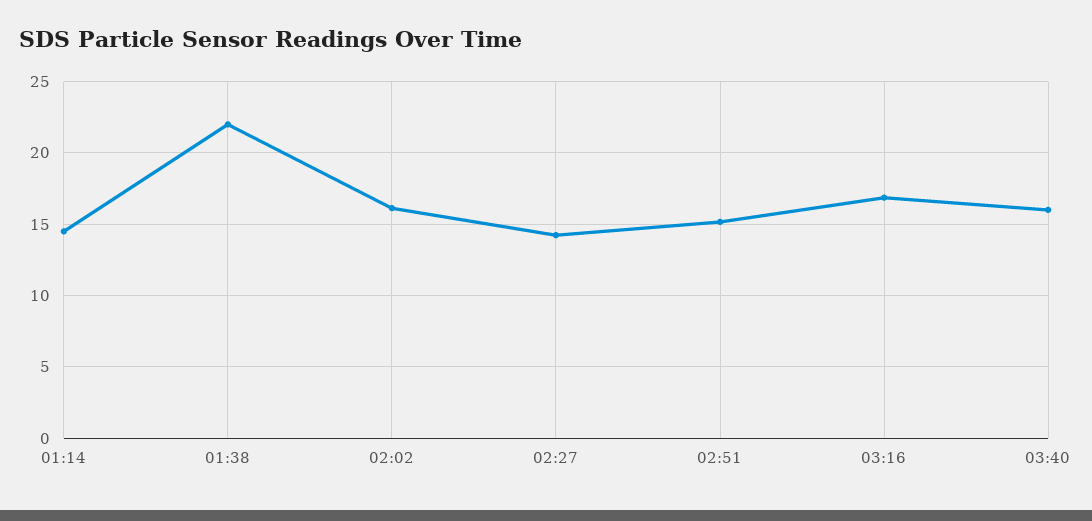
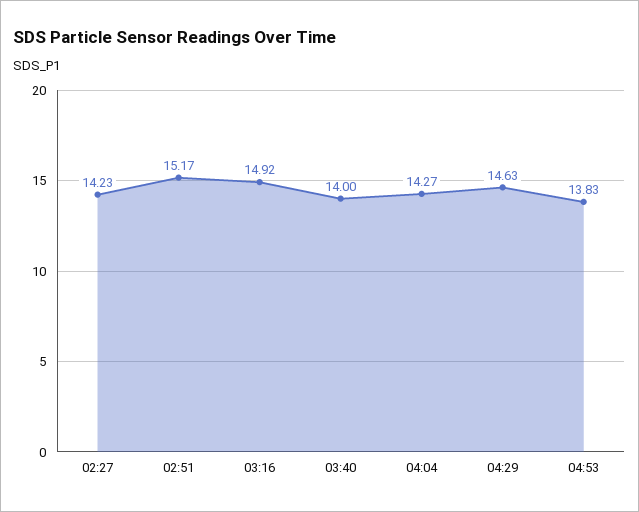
01:14: 14.5 -> none
01:38: 22 -> none
02:02: 16 -> none
03:16: 17 -> 14.92
03:40: 16 -> 14
04:04: none -> 14.27
04:29: none -> 14.63
04:53: none -> 13.83

